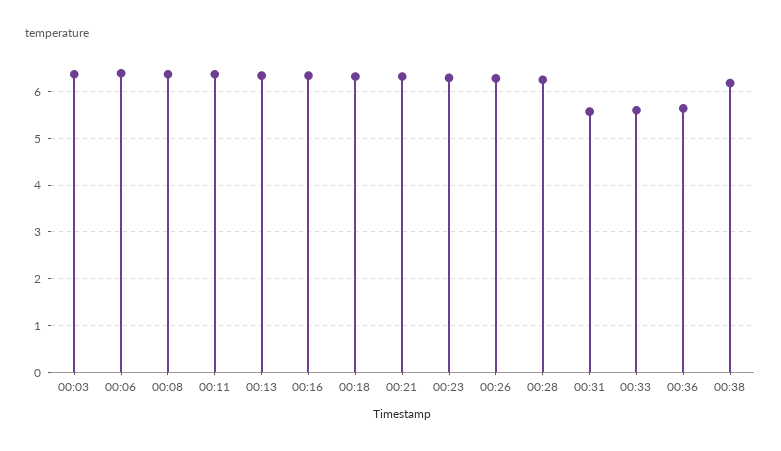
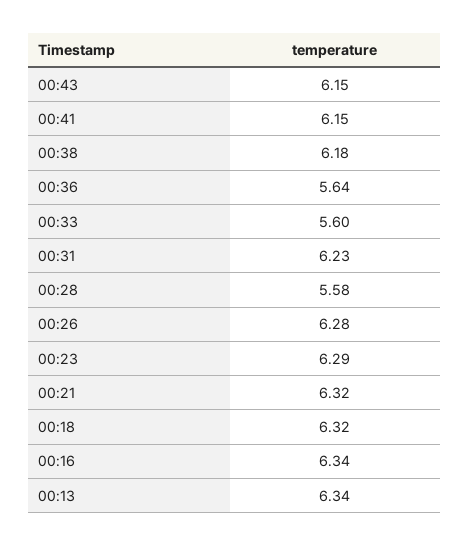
00:03: 6.4 -> none
00:06: 6.4 -> none
00:08: 6.4 -> none
00:11: 6.4 -> none
00:28: 6.2 -> 5.58
00:31: 5.6 -> 6.23
00:43: none -> 6.15
00:41: none -> 6.15

